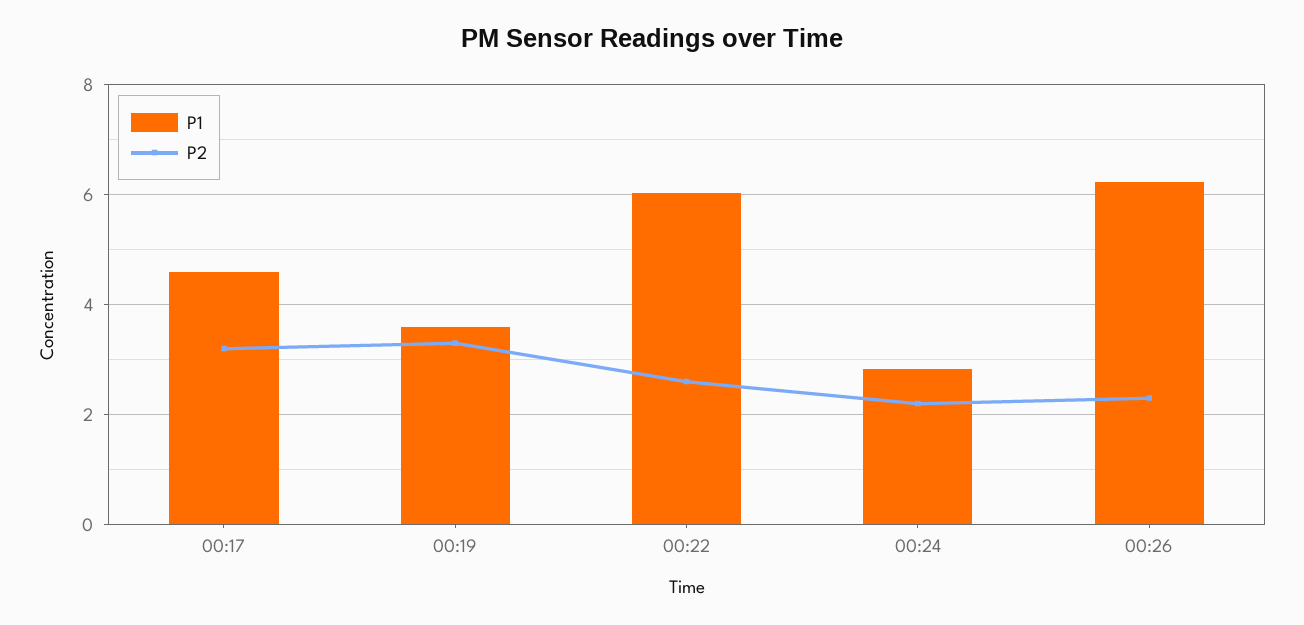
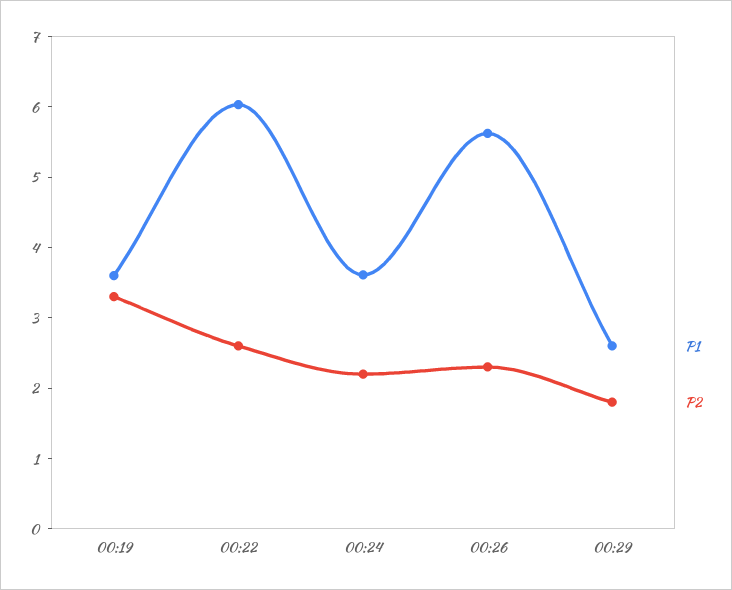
P1, 00:17: 4.6 -> none
P2, 00:17: 3.2 -> none
P1, 00:24: 2.8 -> 3.6
P1, 00:26: 6.2 -> 5.6
P1, 00:29: none -> 2.6
P2, 00:29: none -> 1.8

